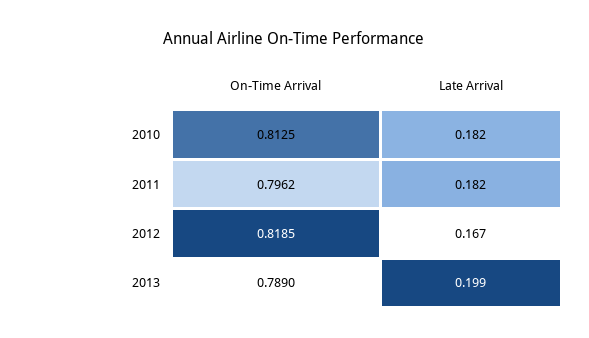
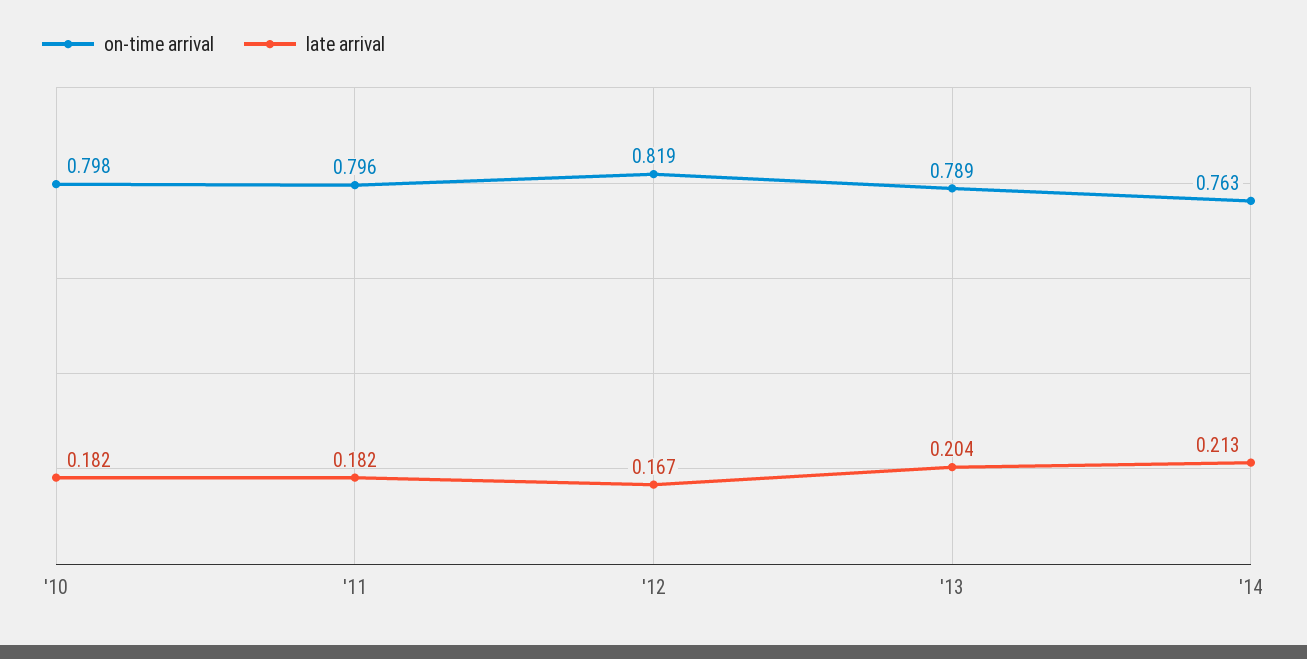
On-Time Arrival, 2010: 0.8125 -> 0.798
Late Arrival, 2013: 0.199 -> 0.204
On-Time Arrival, '14: none -> 0.763
Late Arrival, '14: none -> 0.213

